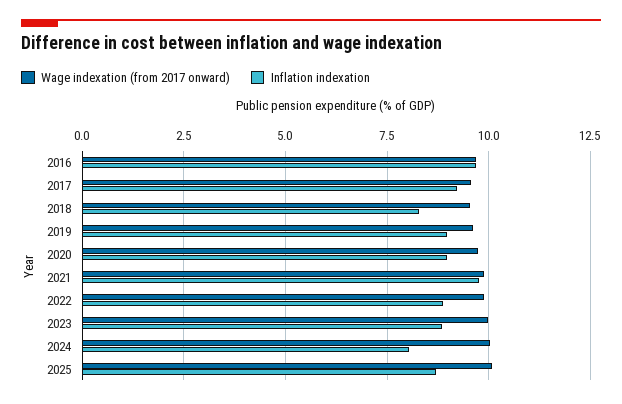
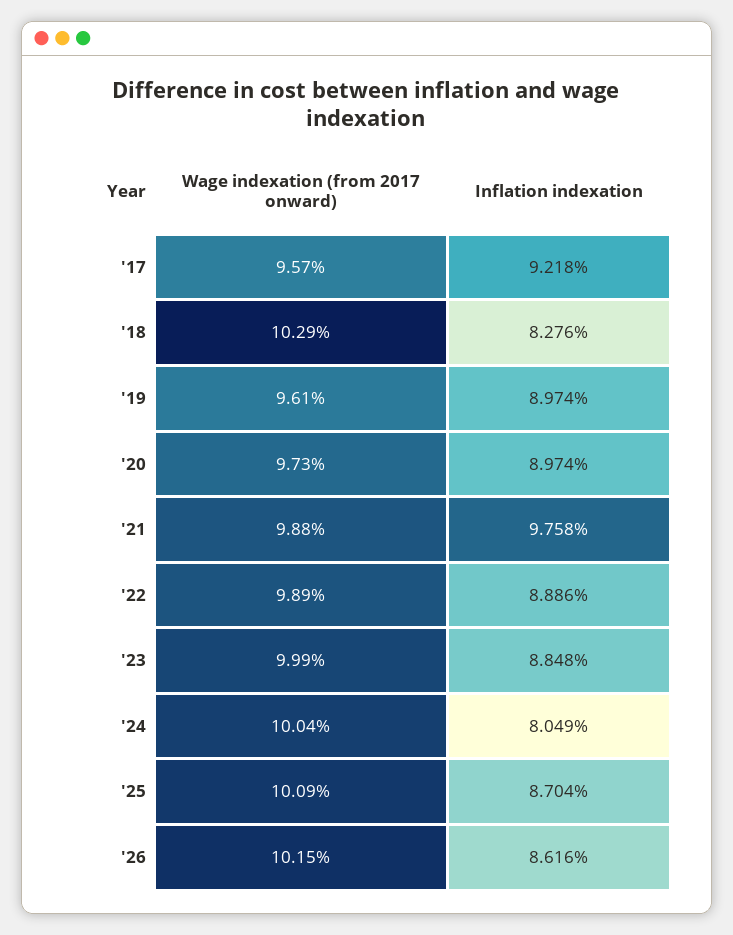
Wage indexation (from 2017 onward), 2016: 9.75 -> none
Inflation indexation, 2016: 9.75 -> none
Wage indexation (from 2017 onward), 2018: 9.5 -> 10.29
Wage indexation (from 2017 onward), '26: none -> 10.15
Inflation indexation, '26: none -> 8.616

